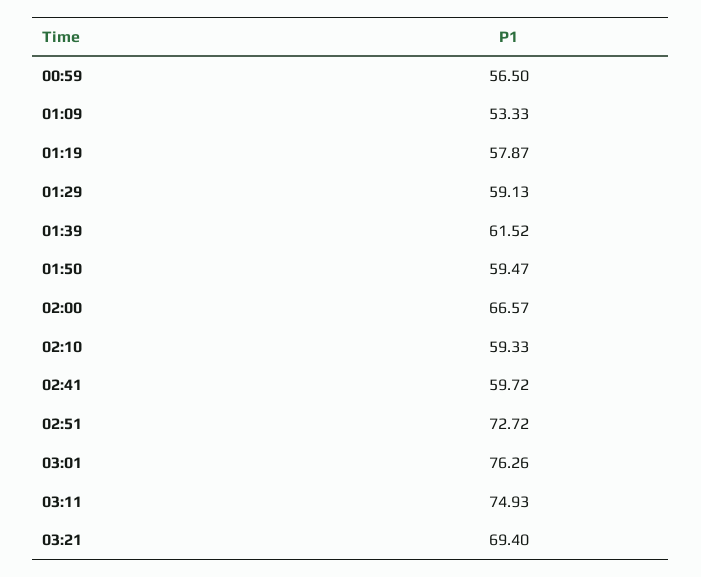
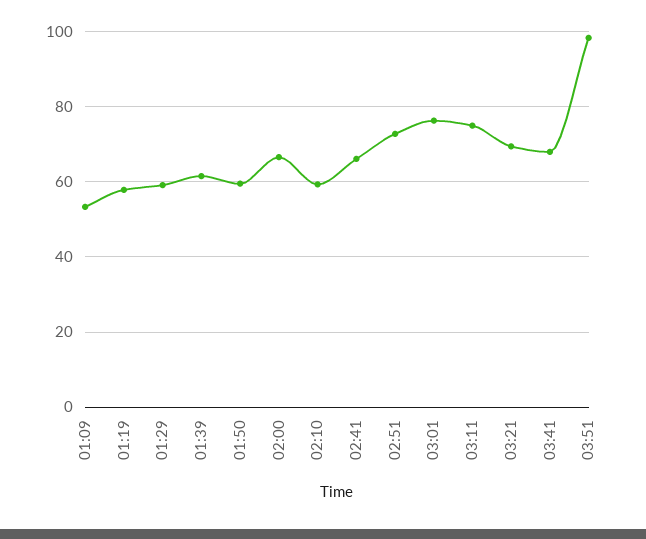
00:59: 56.5 -> none
02:41: 59.72 -> 66
03:41: none -> 68
03:51: none -> 98

